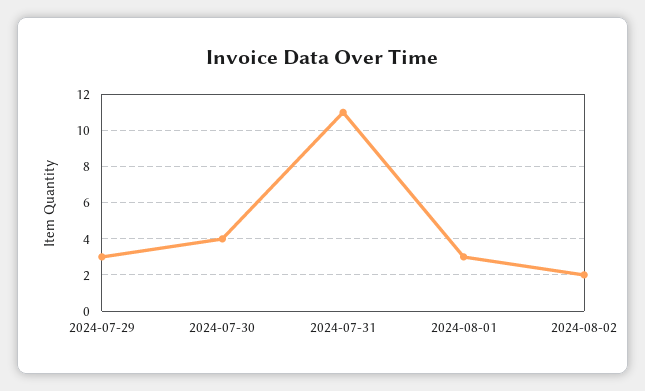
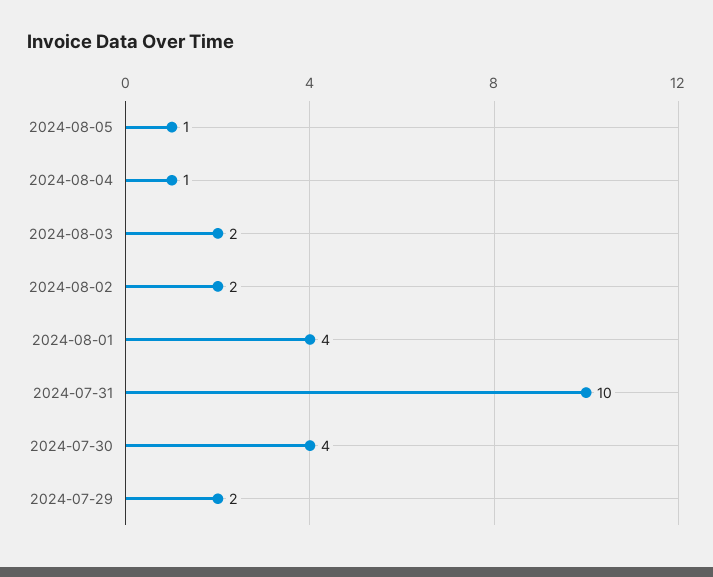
2024-07-29: 3 -> 2
2024-07-31: 11 -> 10
2024-08-01: 3 -> 4
2024-08-05: none -> 1
2024-08-04: none -> 1
2024-08-03: none -> 2

